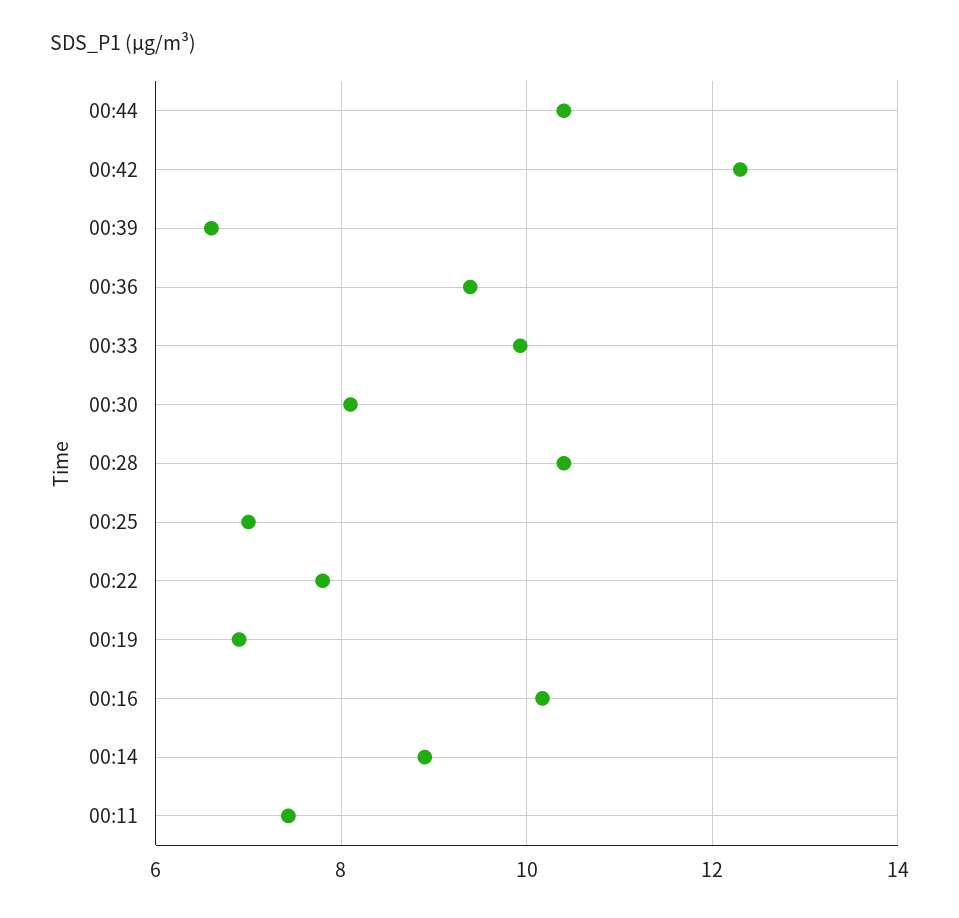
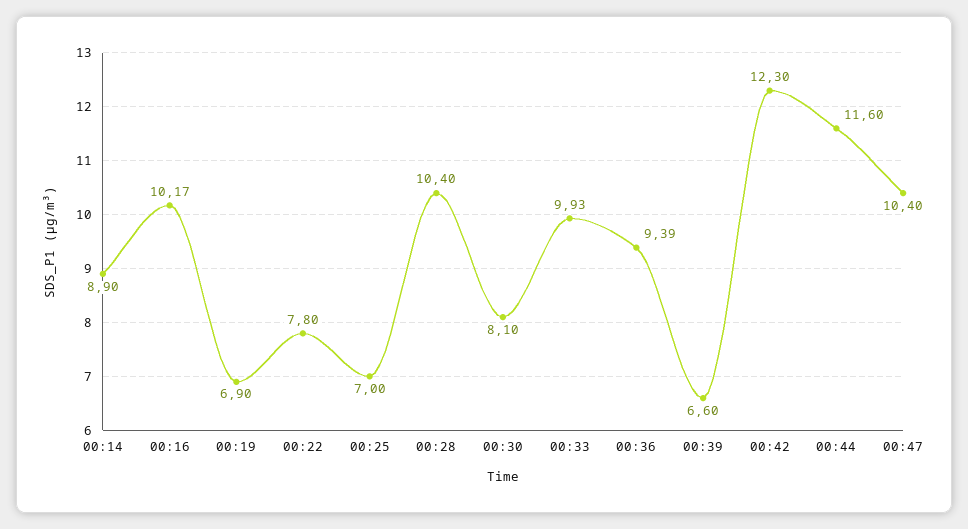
00:44: 10.4 -> 11.6
00:11: 7.4 -> none
00:47: none -> 10.4

